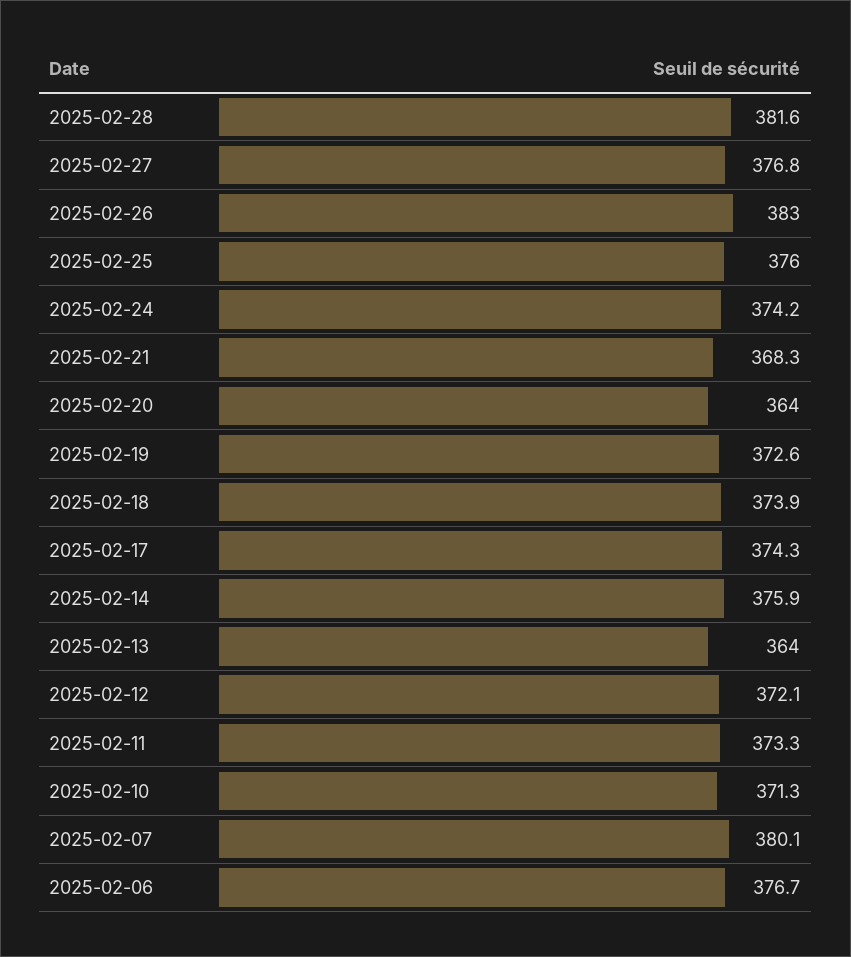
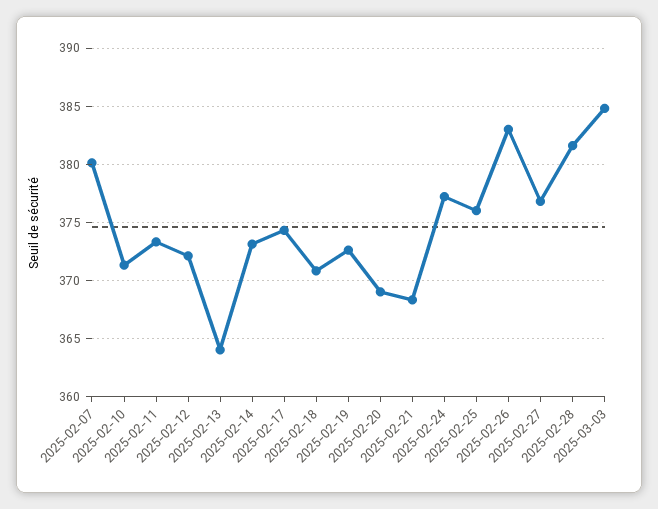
2025-02-24: 374.2 -> 377
2025-02-20: 364 -> 369
2025-02-18: 373.9 -> 371
2025-02-14: 375.9 -> 373
2025-02-06: 376.7 -> none
2025-03-03: none -> 385

